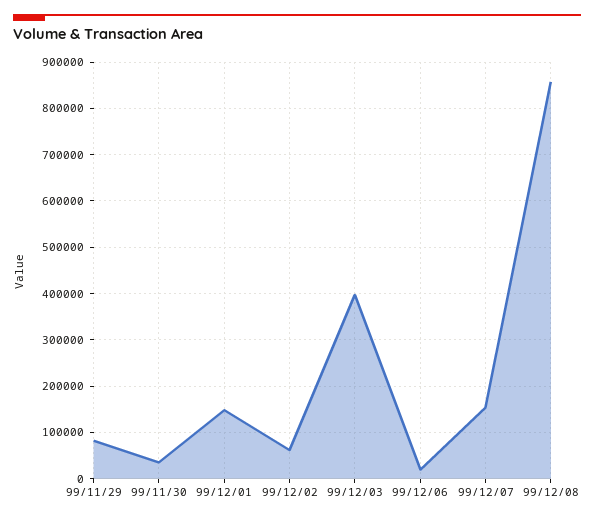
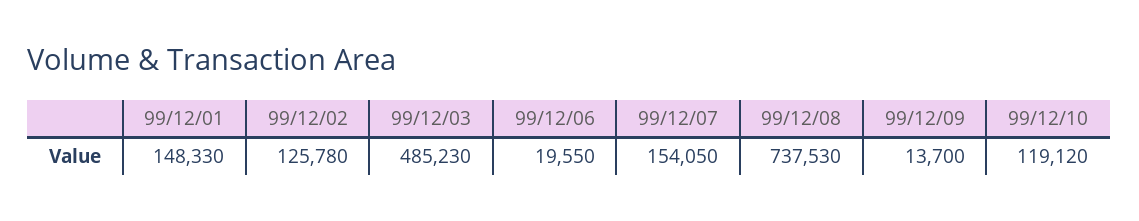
99/11/29: 80000 -> none
99/11/30: 40000 -> none
99/12/02: 60000 -> 125780
99/12/03: 400000 -> 485230
99/12/08: 860000 -> 737530
99/12/09: none -> 13700
99/12/10: none -> 119120

